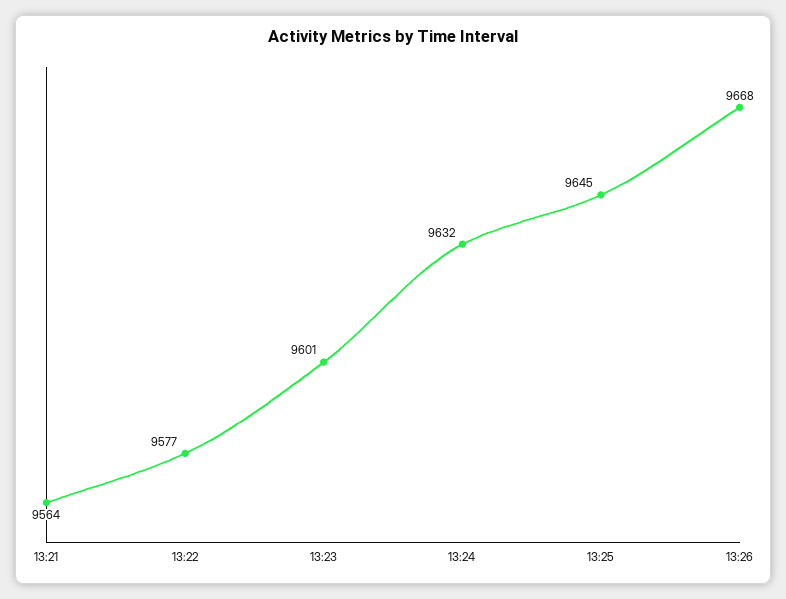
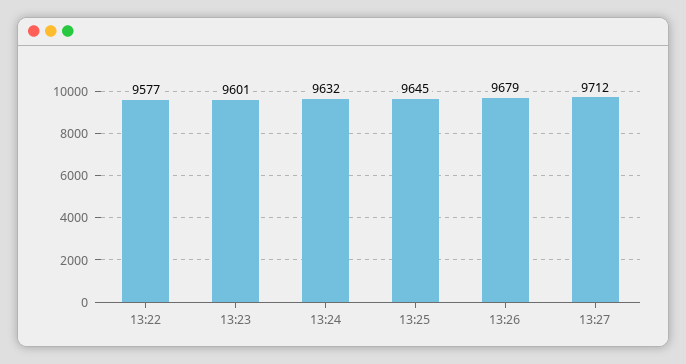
13:21: 9564 -> none
13:26: 9668 -> 9679
13:27: none -> 9712

